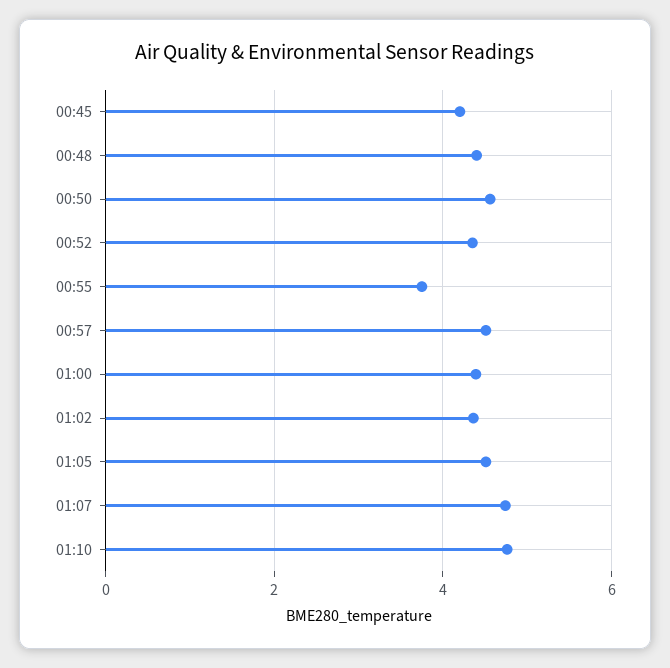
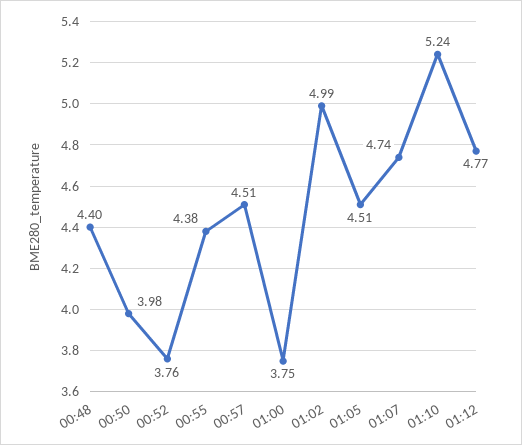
00:45: 4.2 -> none
00:50: 4.6 -> 3.98
00:52: 4.4 -> 3.76
00:55: 3.8 -> 4.38
01:00: 4.4 -> 3.75
01:02: 4.4 -> 4.99
01:10: 4.8 -> 5.24
01:12: none -> 4.77

